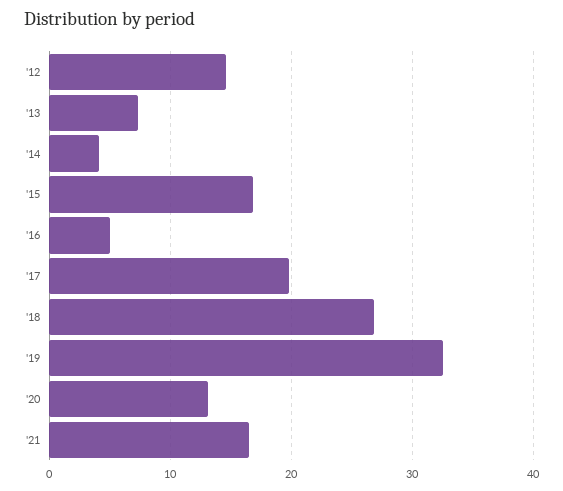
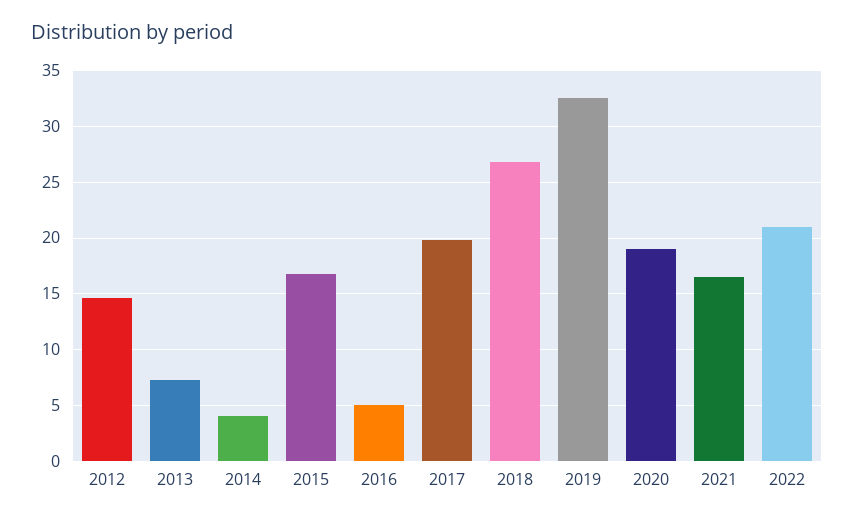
'20: 13 -> 19
2022: none -> 21

